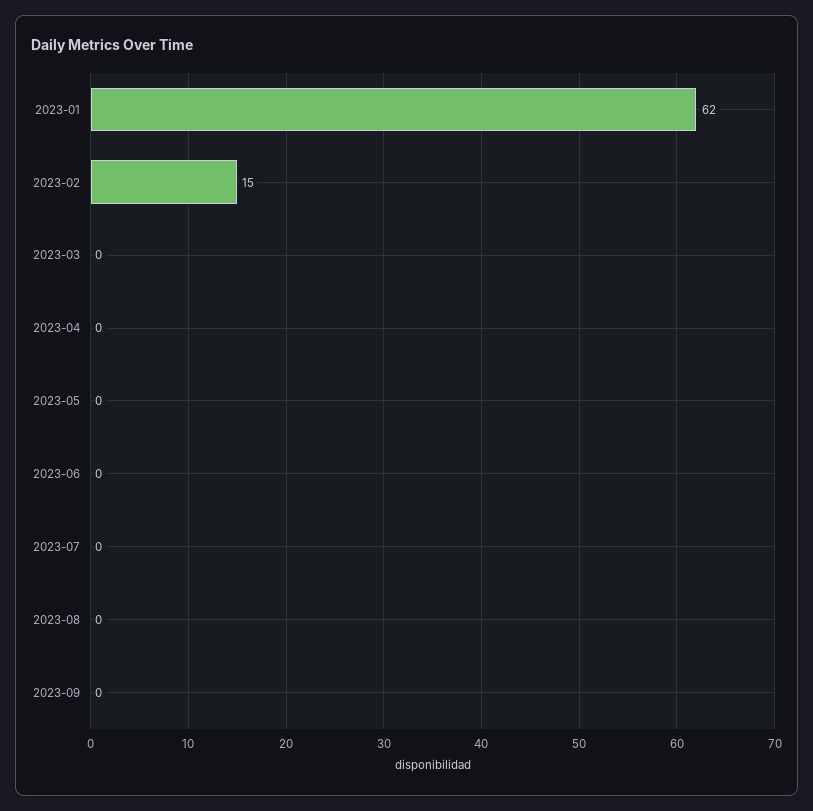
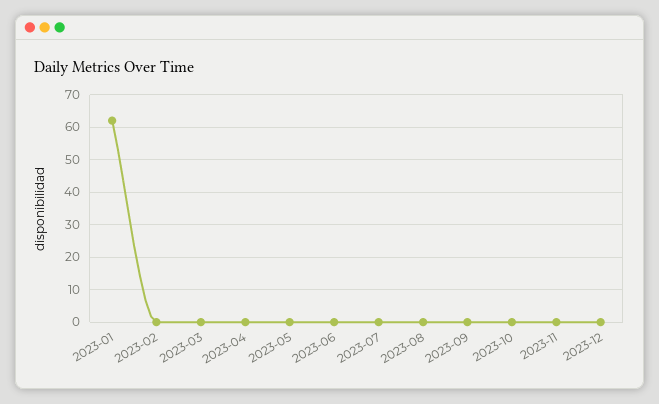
2023-02: 15 -> 0
2023-10: none -> 0
2023-11: none -> 0
2023-12: none -> 0

